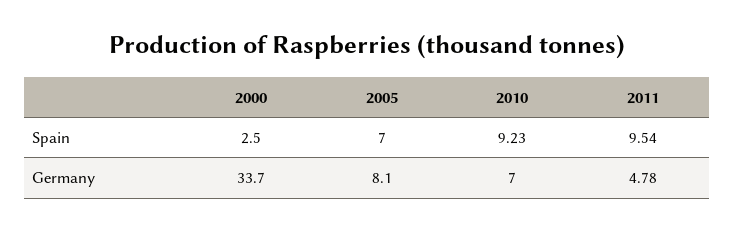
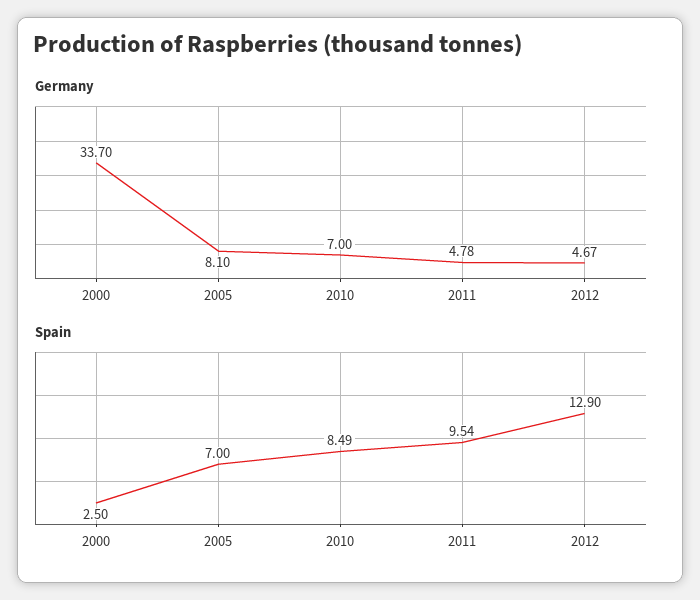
Spain, 2010: 9.23 -> 8.49
Germany, 2012: none -> 4.67
Spain, 2012: none -> 12.9

